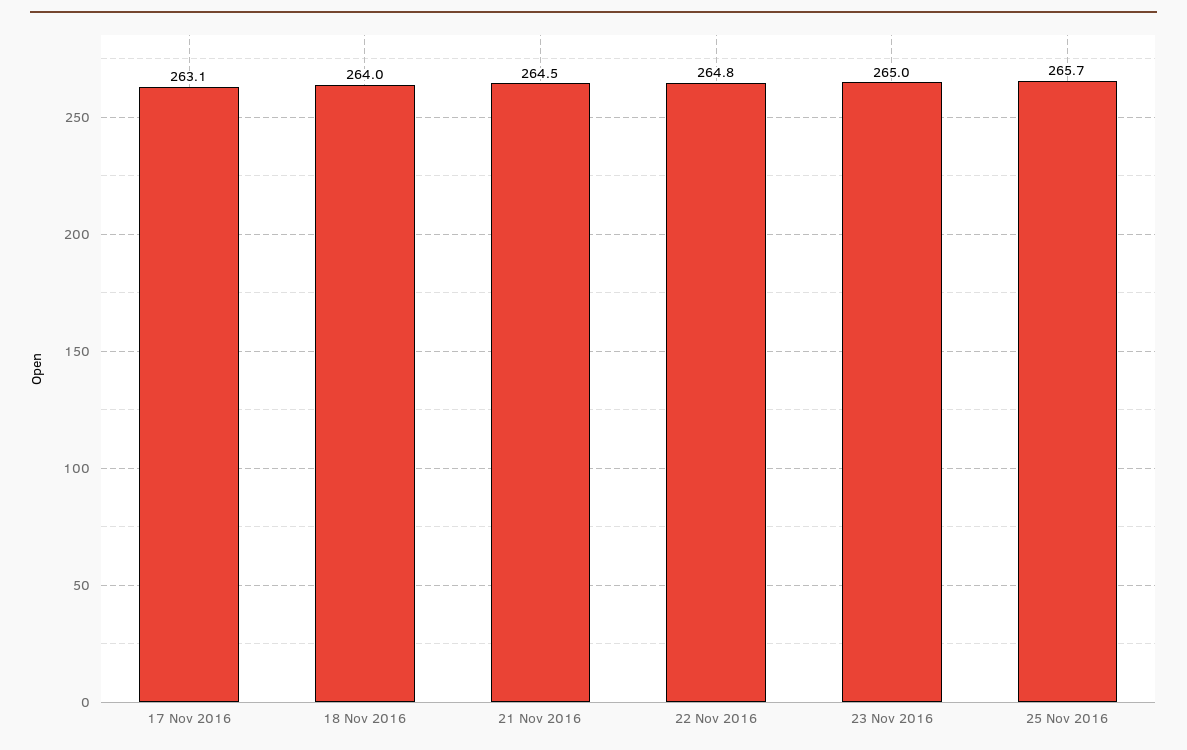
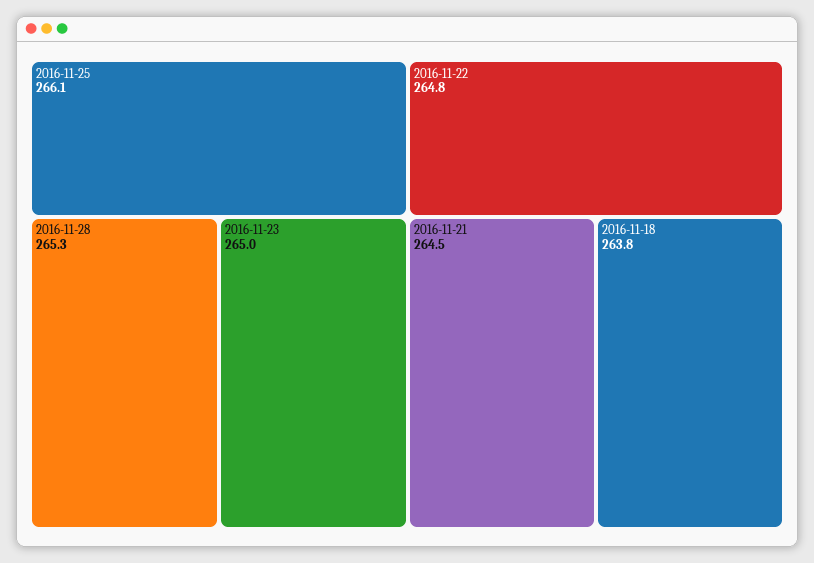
17 Nov 2016: 263.1 -> none
18 Nov 2016: 264 -> 263.8
25 Nov 2016: 265.7 -> 266.1
2016-11-28: none -> 265.3

